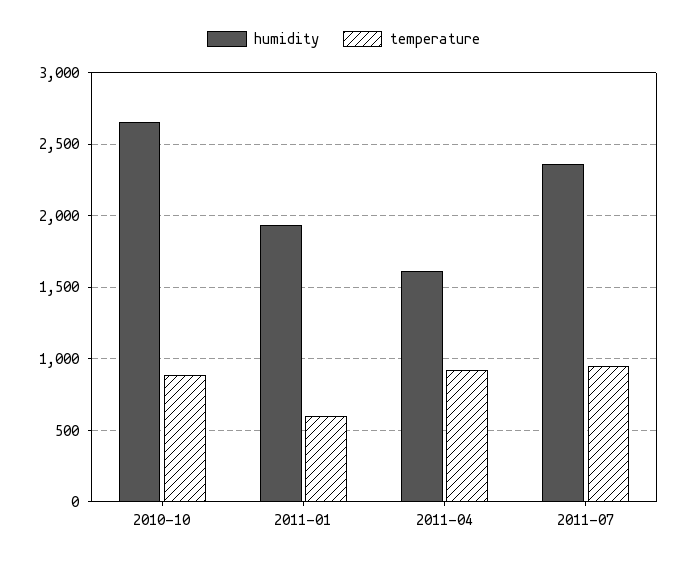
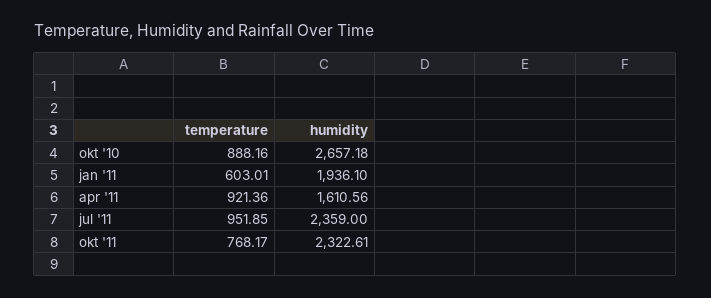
temperature, okt '11: none -> 768.17
humidity, okt '11: none -> 2322.61

